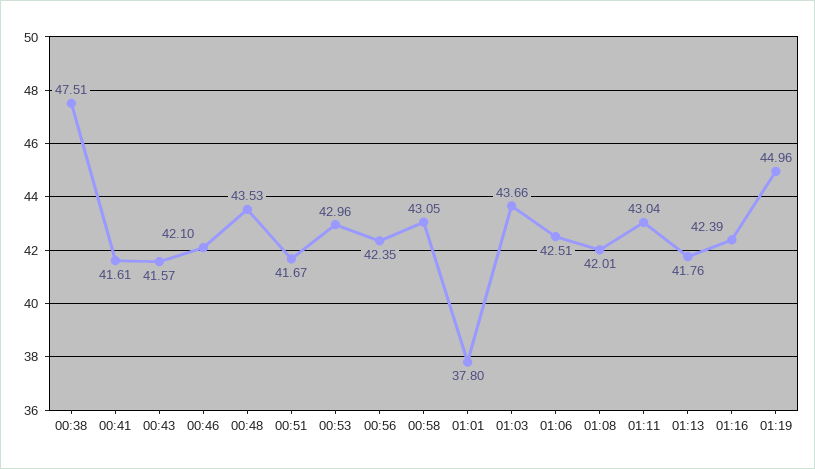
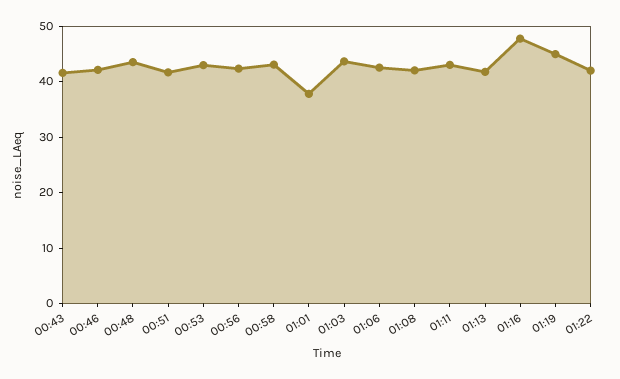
00:38: 47.51 -> none
00:41: 41.61 -> none
01:16: 42.39 -> 48
01:22: none -> 42

